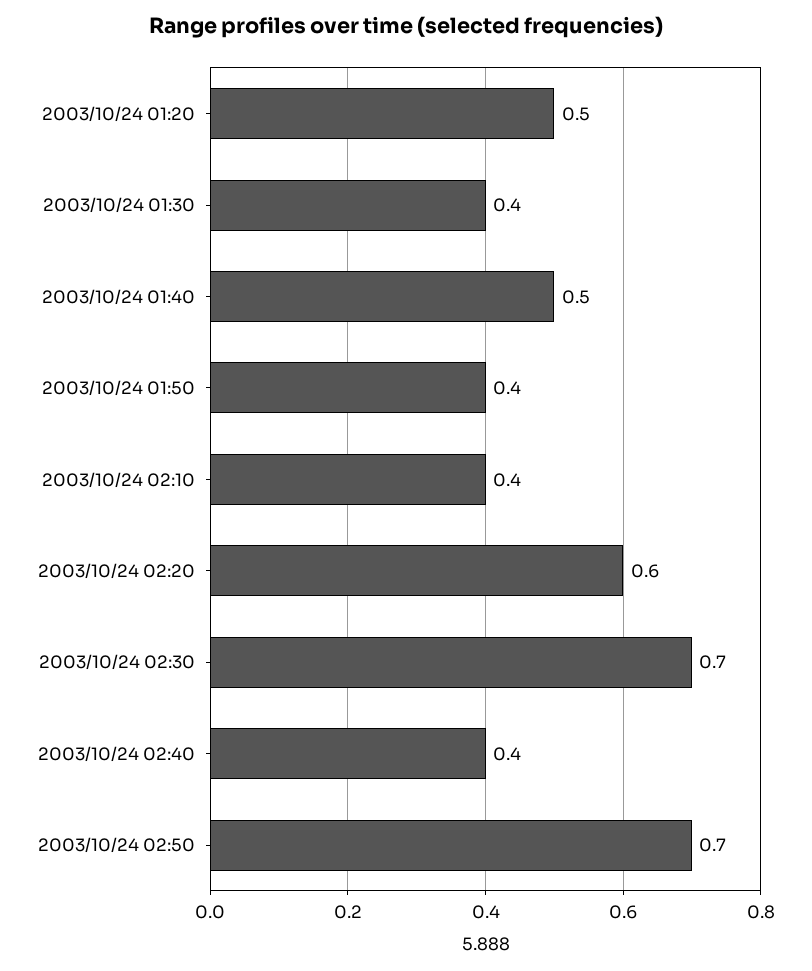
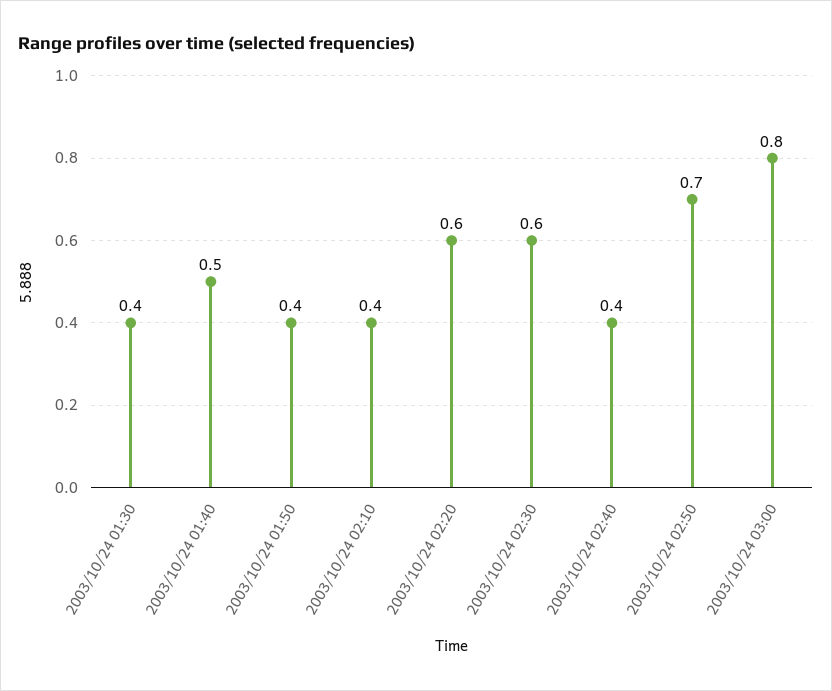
2003/10/24 01:20: 0.5 -> none
2003/10/24 02:30: 0.7 -> 0.6
2003/10/24 03:00: none -> 0.8

